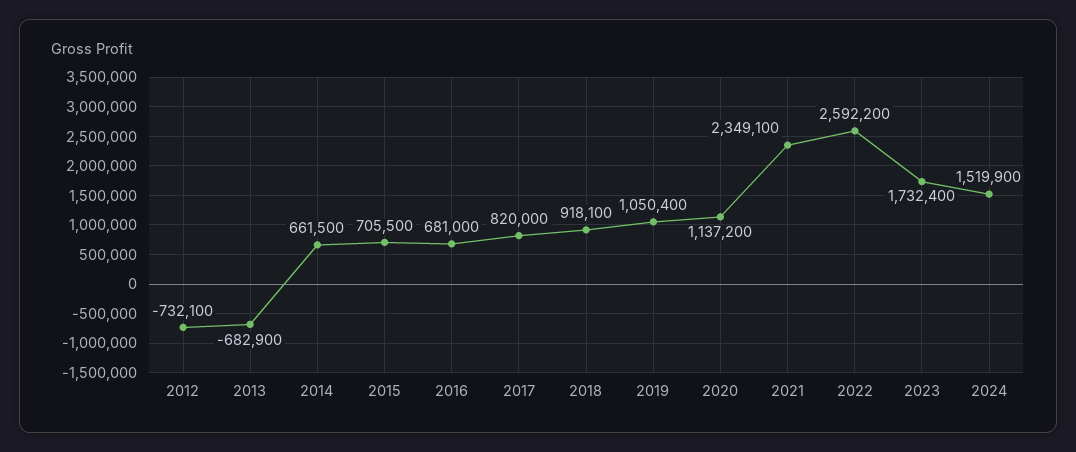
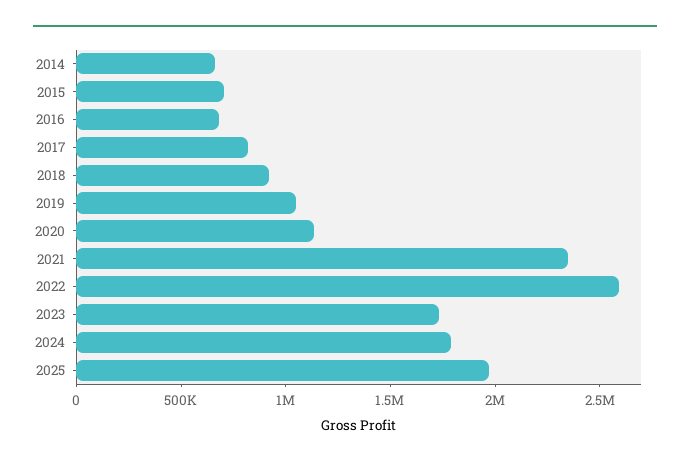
2012: -732100 -> none
2013: -682900 -> none
2024: 1519900 -> 1800000
2025: none -> 2000000

